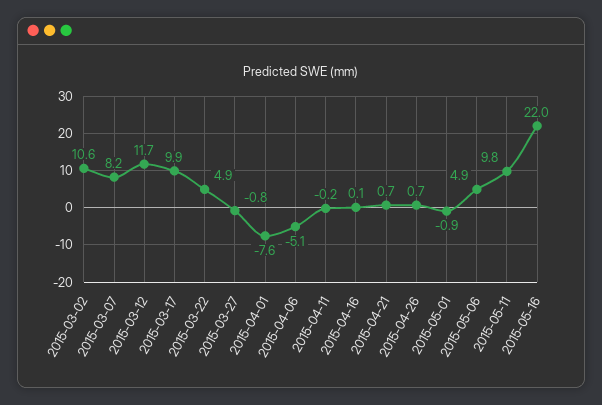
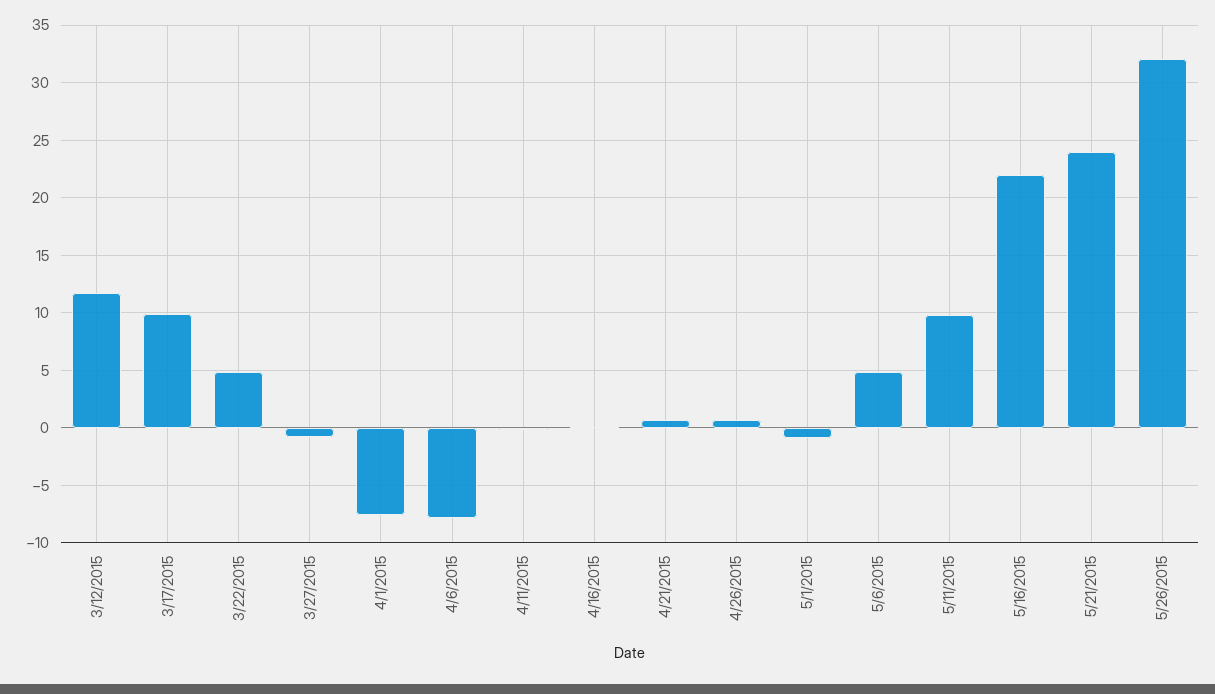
2015-03-02: 10.6 -> none
2015-03-07: 8.2 -> none
2015-04-06: -5.1 -> -8
5/21/2015: none -> 24
5/26/2015: none -> 32

